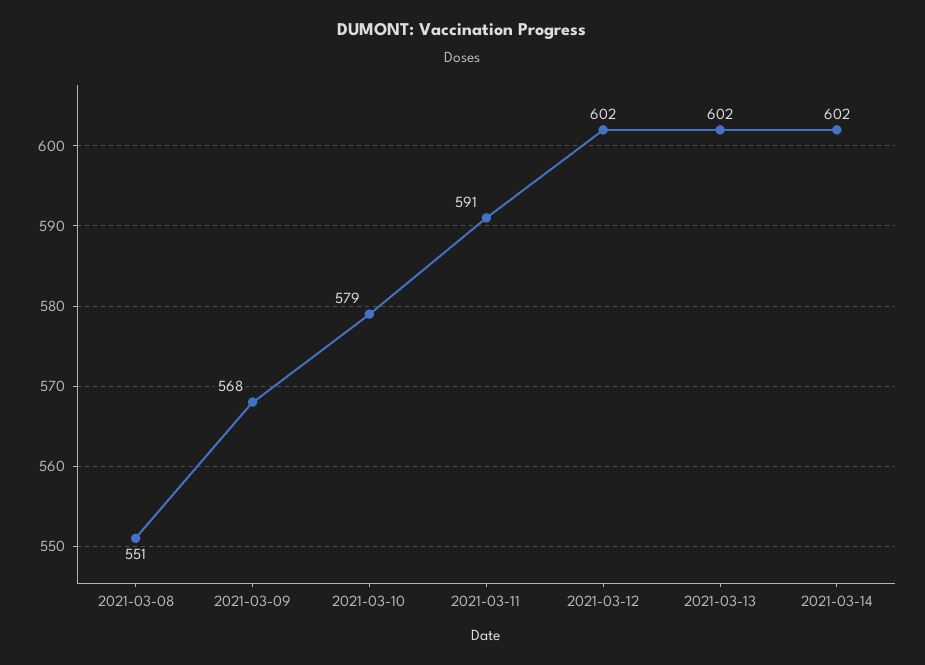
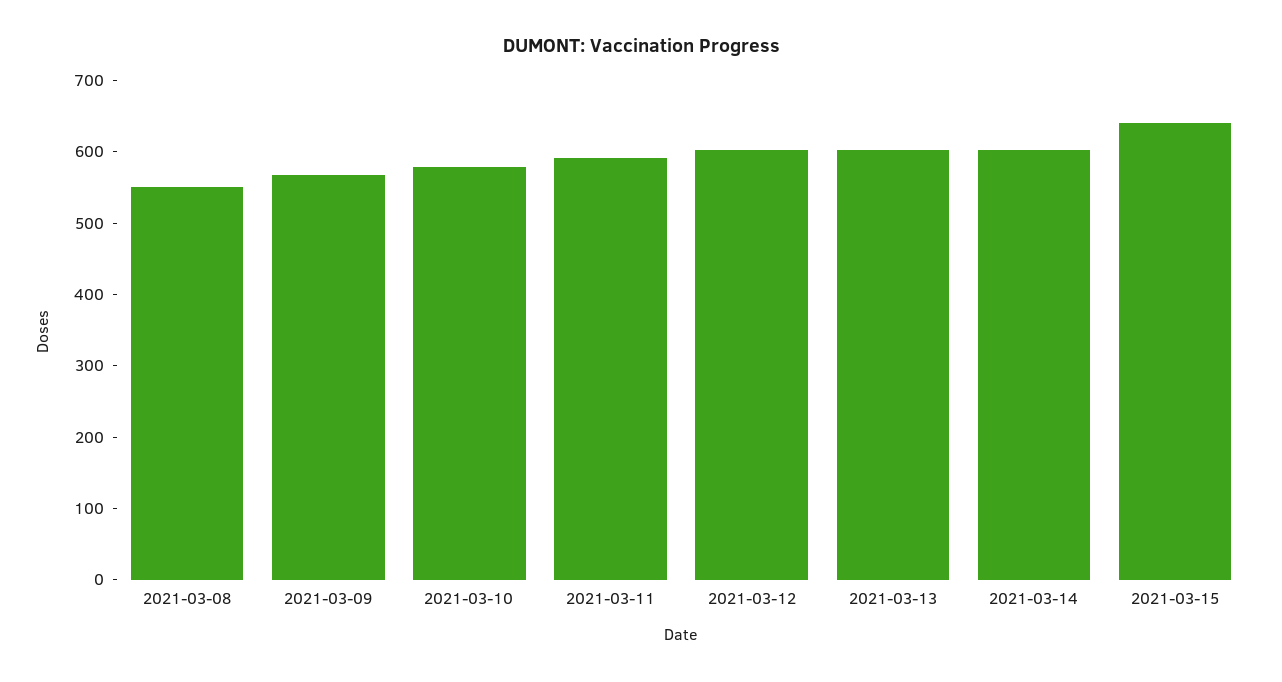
2021-03-15: none -> 640

